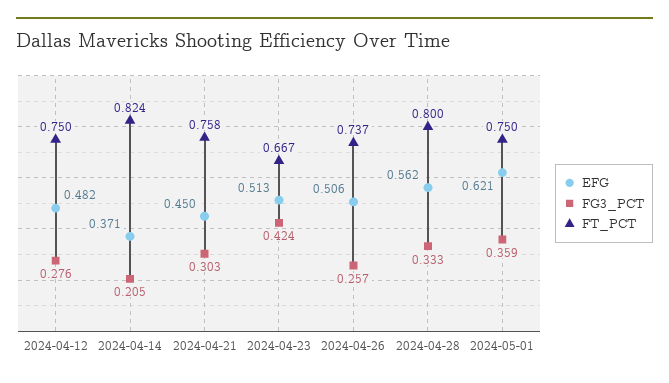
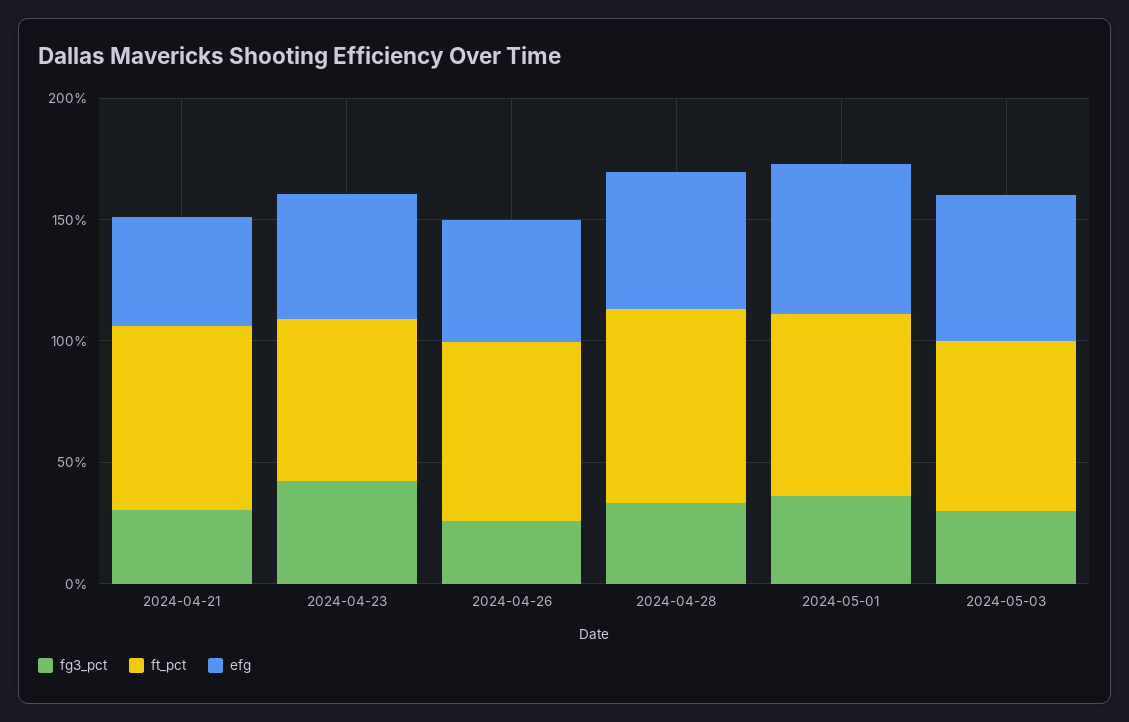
EFG, 2024-04-12: 0.482 -> none
FG3_PCT, 2024-04-12: 0.276 -> none
FT_PCT, 2024-04-12: 0.75 -> none
EFG, 2024-04-14: 0.371 -> none
FG3_PCT, 2024-04-14: 0.205 -> none
FT_PCT, 2024-04-14: 0.824 -> none
FG3_PCT, 2024-05-03: none -> 0.3
FT_PCT, 2024-05-03: none -> 0.7
EFG, 2024-05-03: none -> 0.6

